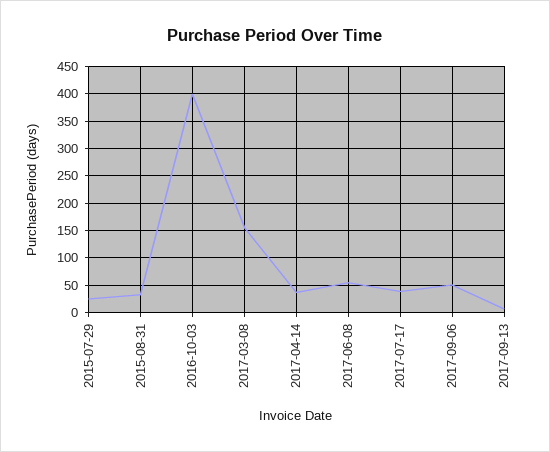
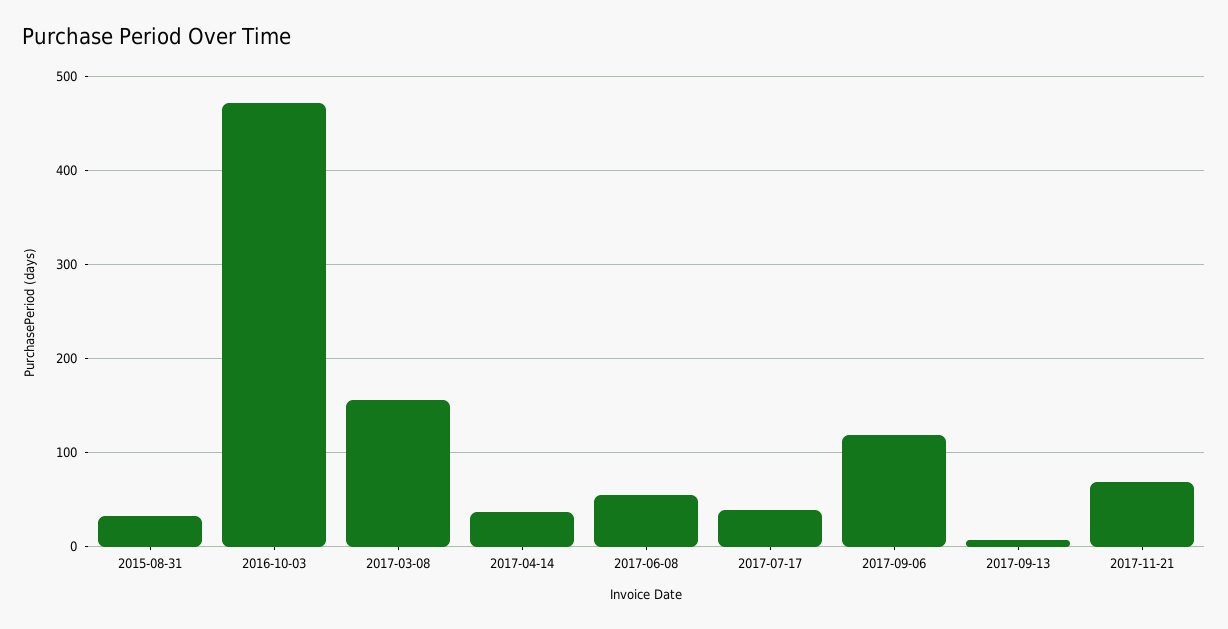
2015-07-29: 25 -> none
2016-10-03: 400 -> 470
2017-09-06: 50 -> 120
2017-11-21: none -> 70

